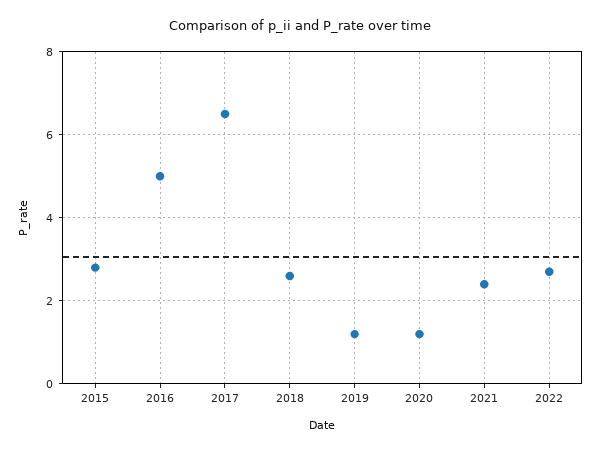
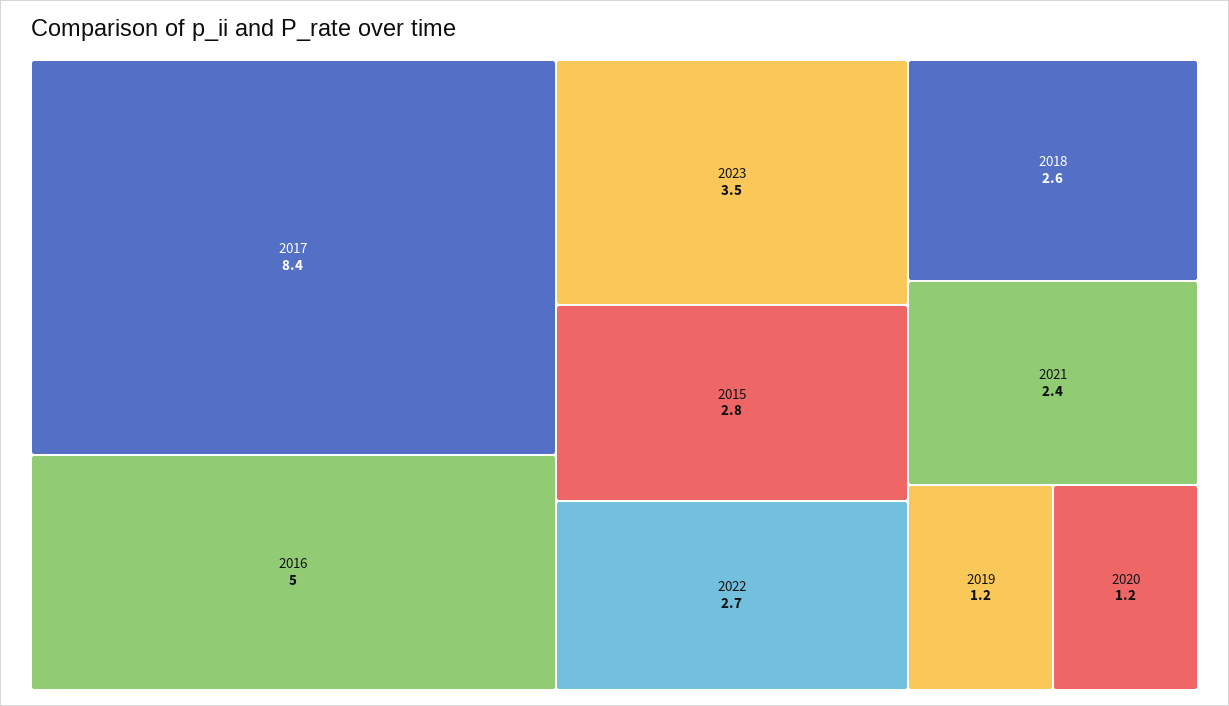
2017: 6.5 -> 8.4
2023: none -> 3.5

